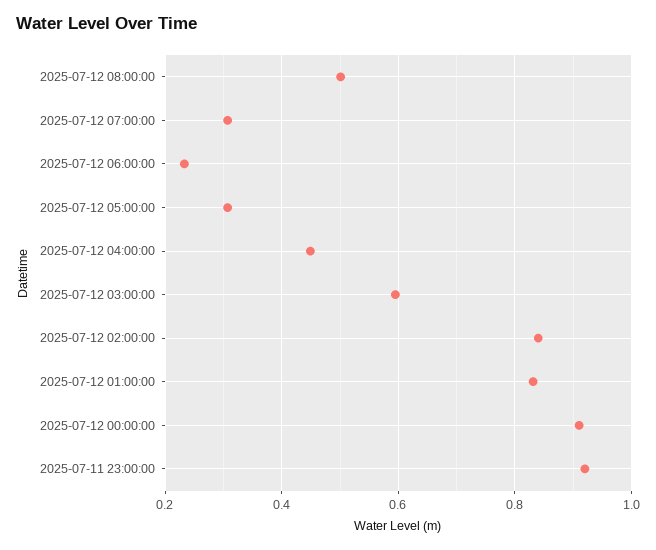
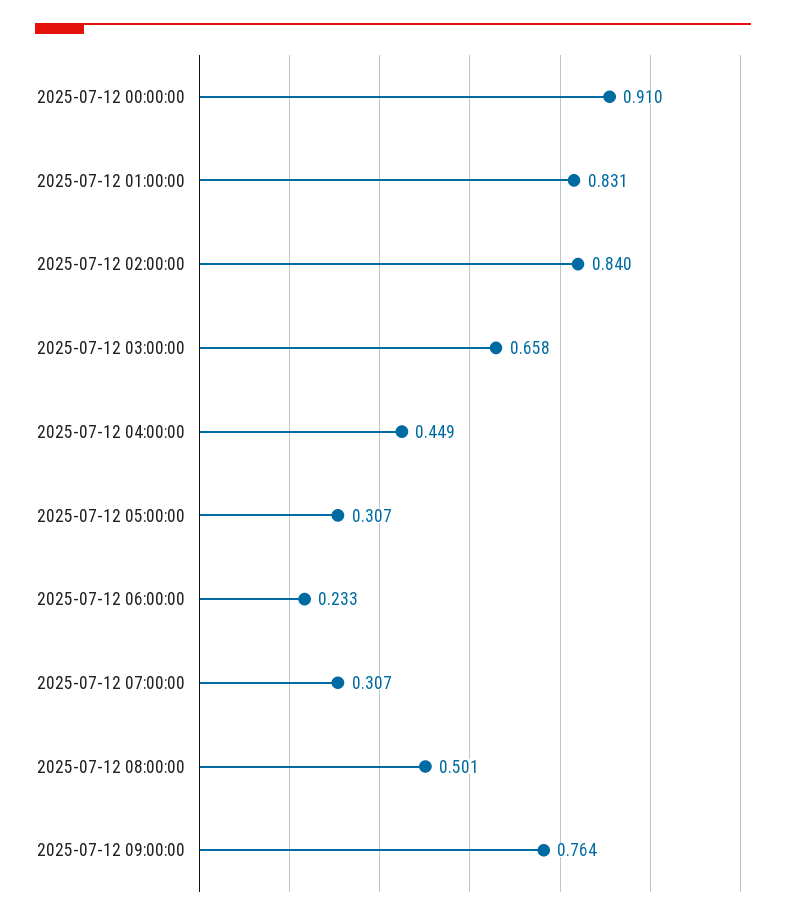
2025-07-12 03:00:00: 0.6 -> 0.658
2025-07-11 23:00:00: 0.92 -> none
2025-07-12 09:00:00: none -> 0.764

